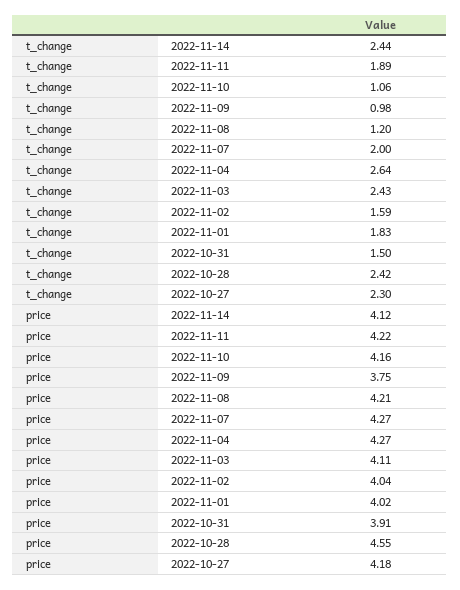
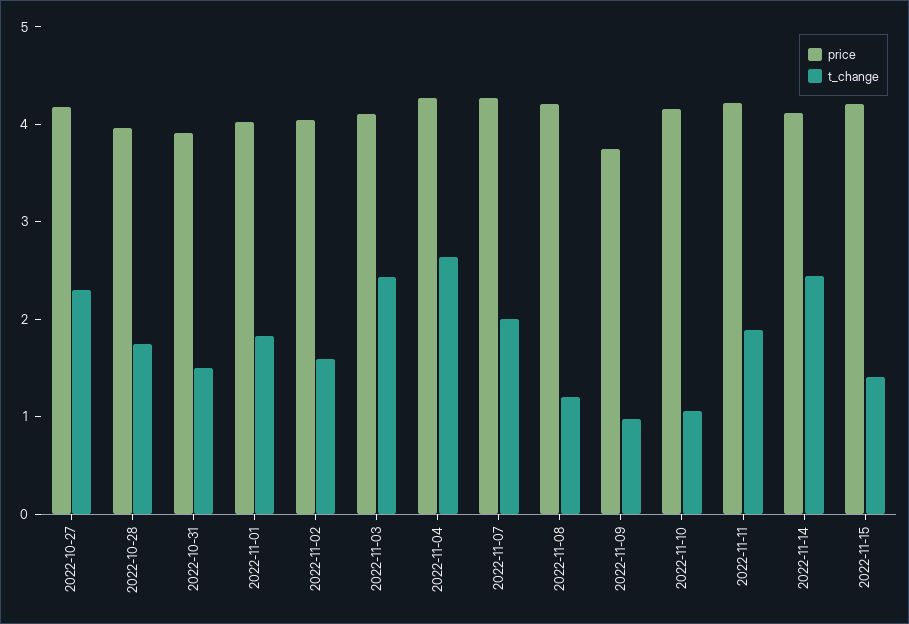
t_change, 2022-10-28: 2.42 -> 1.8
price, 2022-10-28: 4.55 -> 4
price, 2022-11-15: none -> 4.2
t_change, 2022-11-15: none -> 1.4

